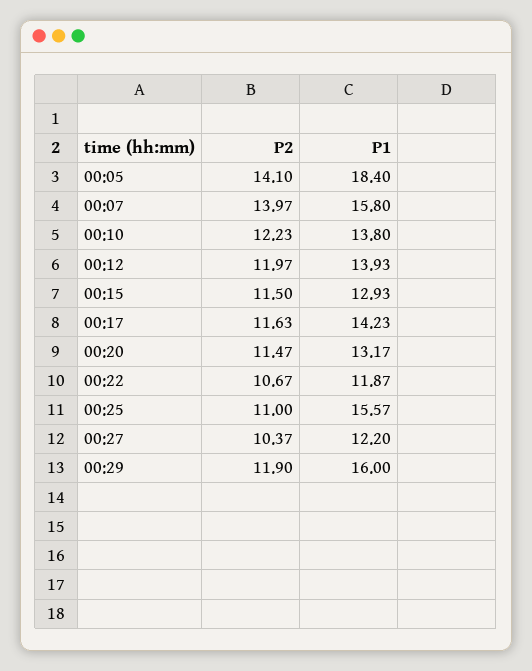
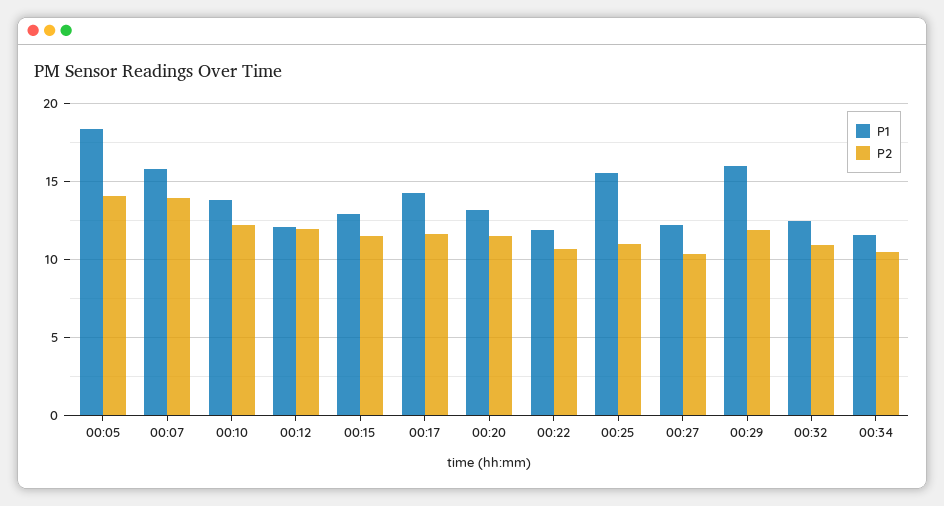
P1, 00:12: 13.93 -> 12
P1, 00:32: none -> 12.5
P2, 00:32: none -> 11
P1, 00:34: none -> 11.5
P2, 00:34: none -> 10.5

